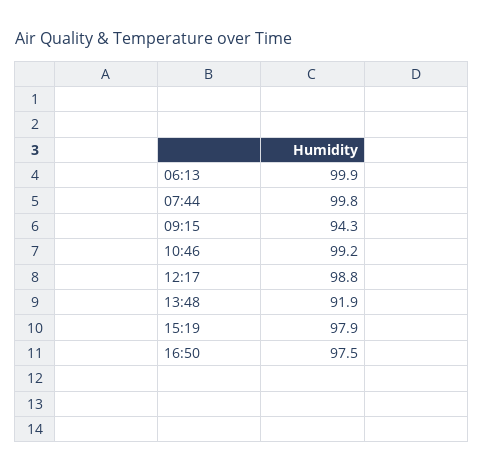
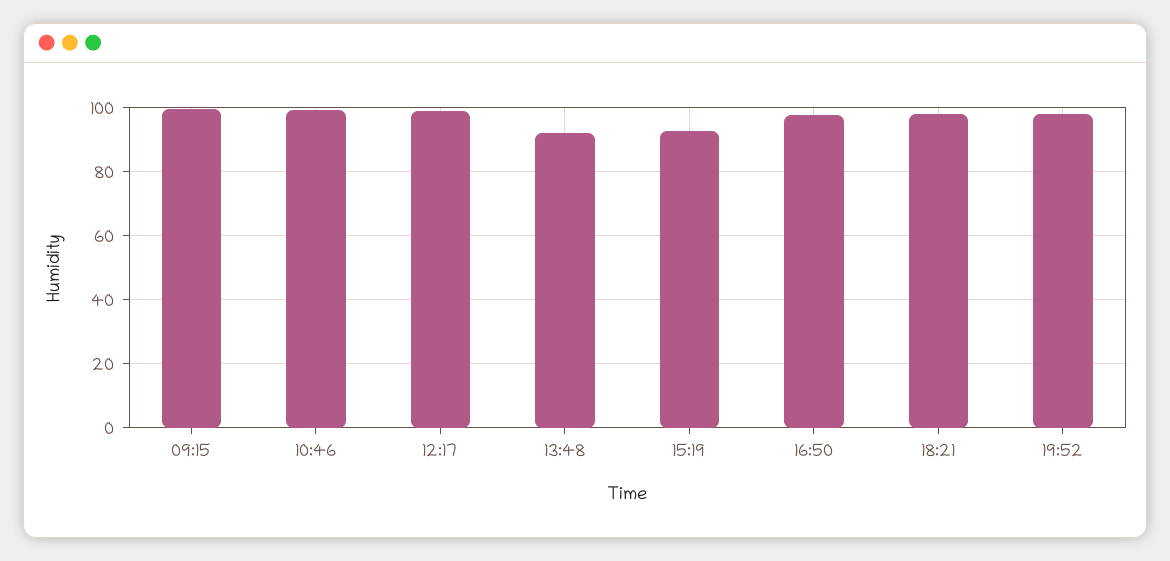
06:13: 99.9 -> none
07:44: 99.8 -> none
09:15: 94.3 -> 100
15:19: 97.9 -> 92
18:21: none -> 98
19:52: none -> 98

